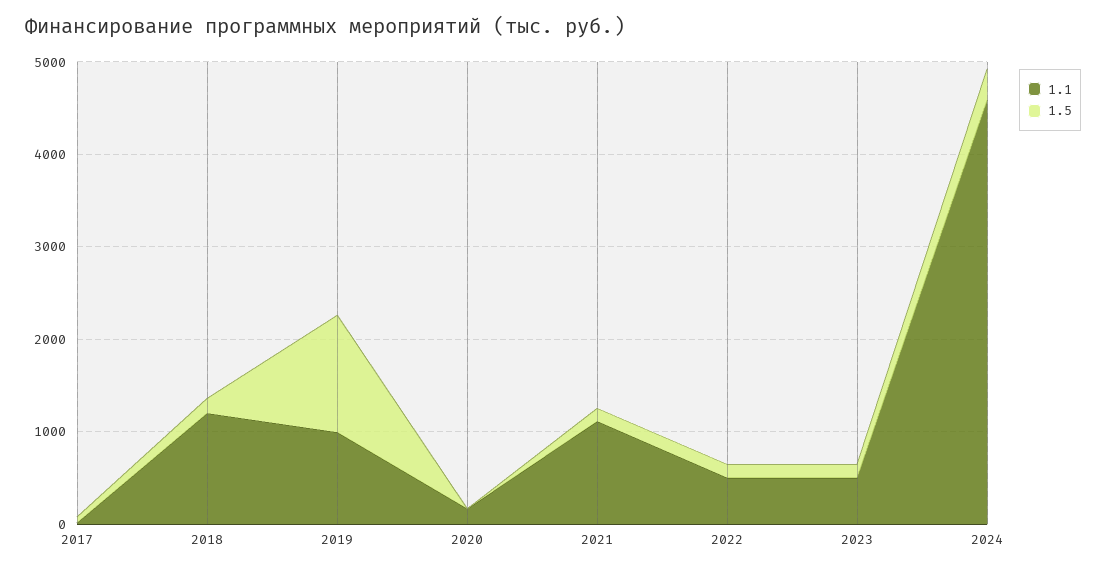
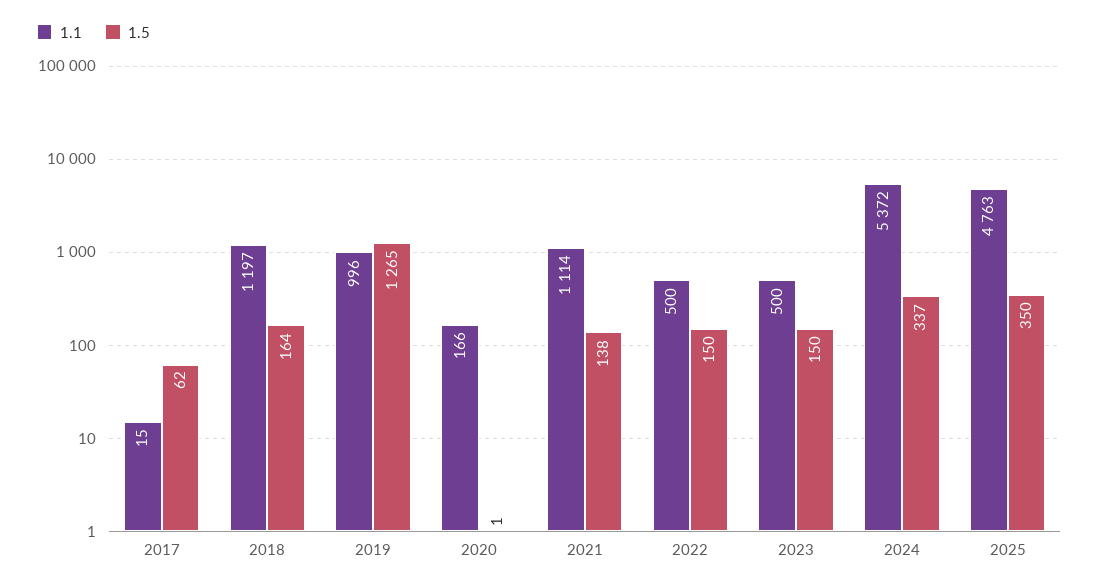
1.1, 2024: 4600 -> 5372
1.1, 2025: none -> 4763
1.5, 2025: none -> 350

